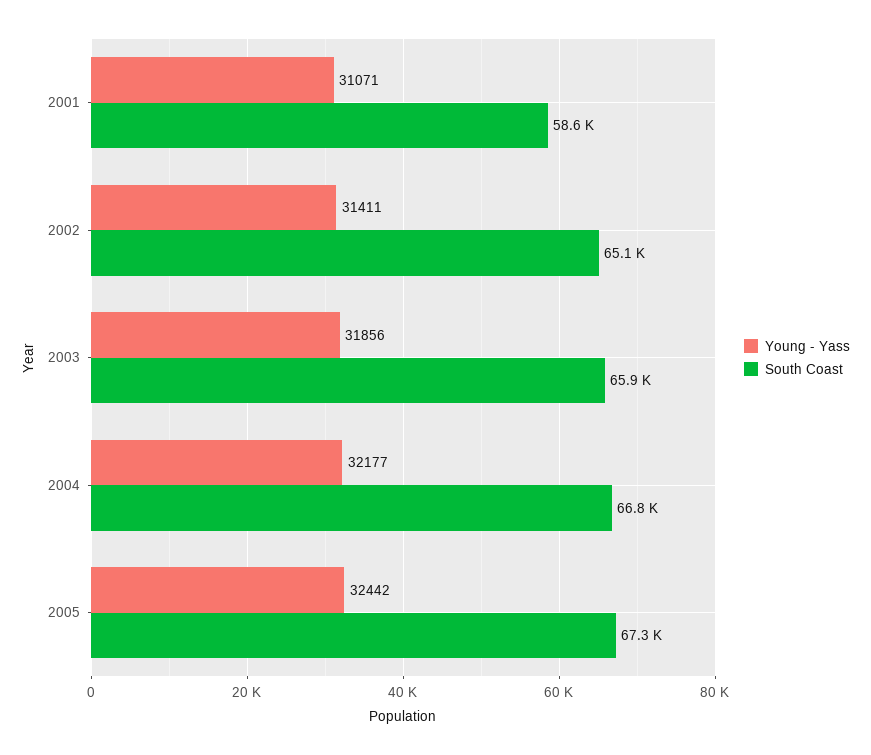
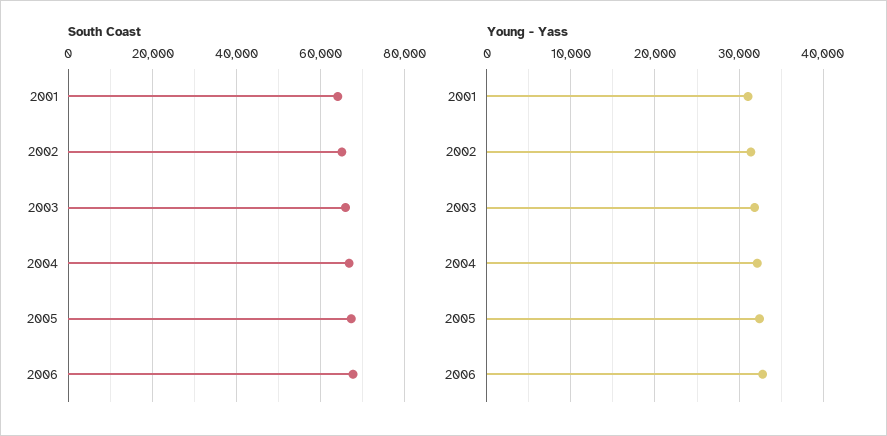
South Coast, 2001: 58600 -> 64000
South Coast, 2006: none -> 68000
Young - Yass, 2006: none -> 33000

